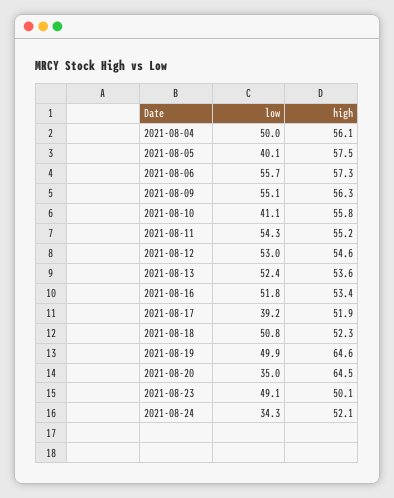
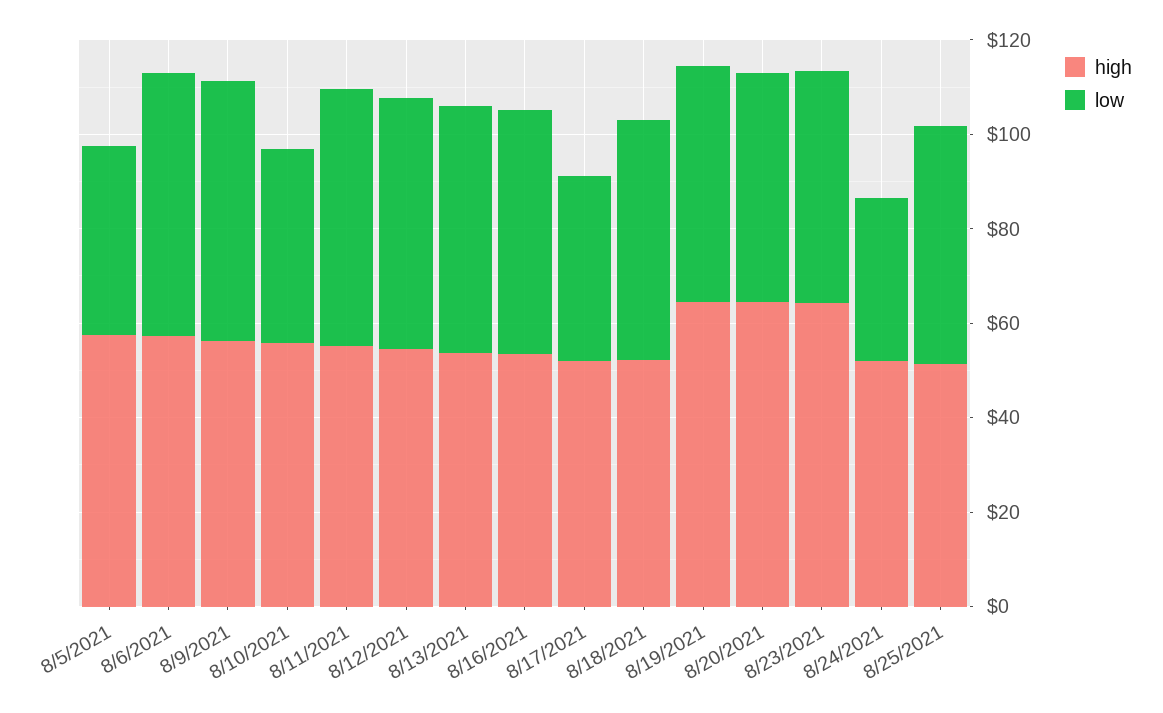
low, 2021-08-04: 50 -> none
high, 2021-08-04: 56.1 -> none
low, 2021-08-20: 35 -> 50
high, 2021-08-23: 50.1 -> 65
high, 8/25/2021: none -> 50
low, 8/25/2021: none -> 50

